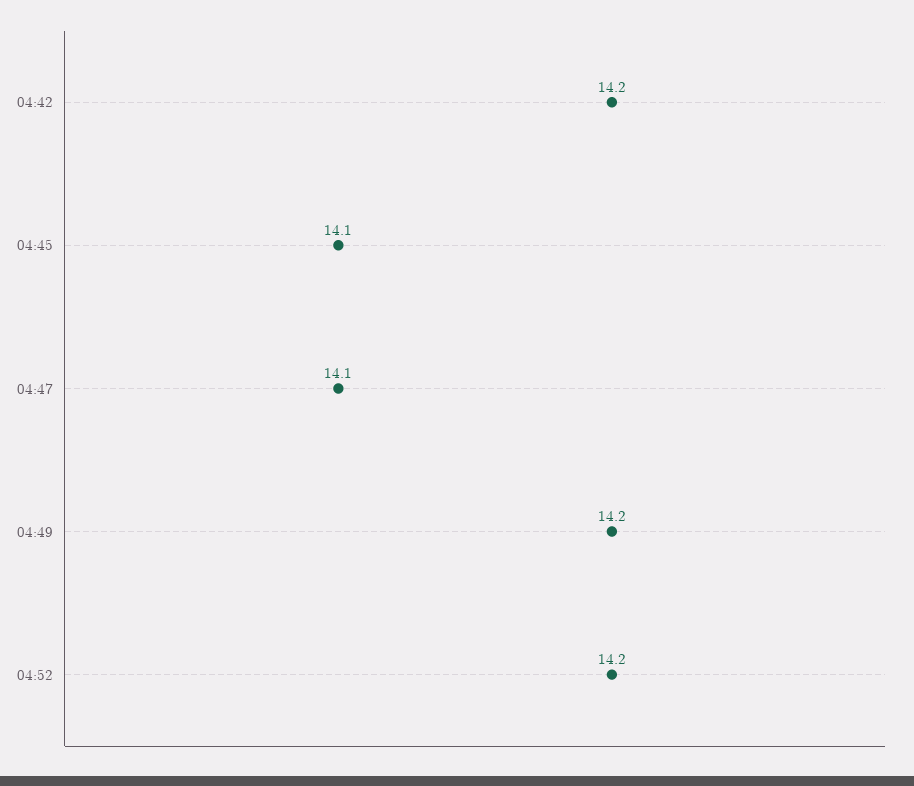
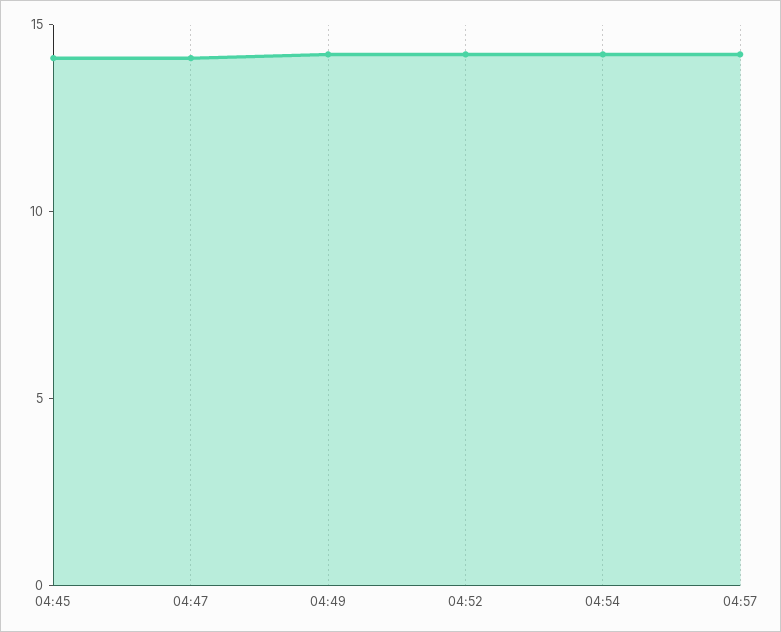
04:42: 14.2 -> none
04:54: none -> 14
04:57: none -> 14

